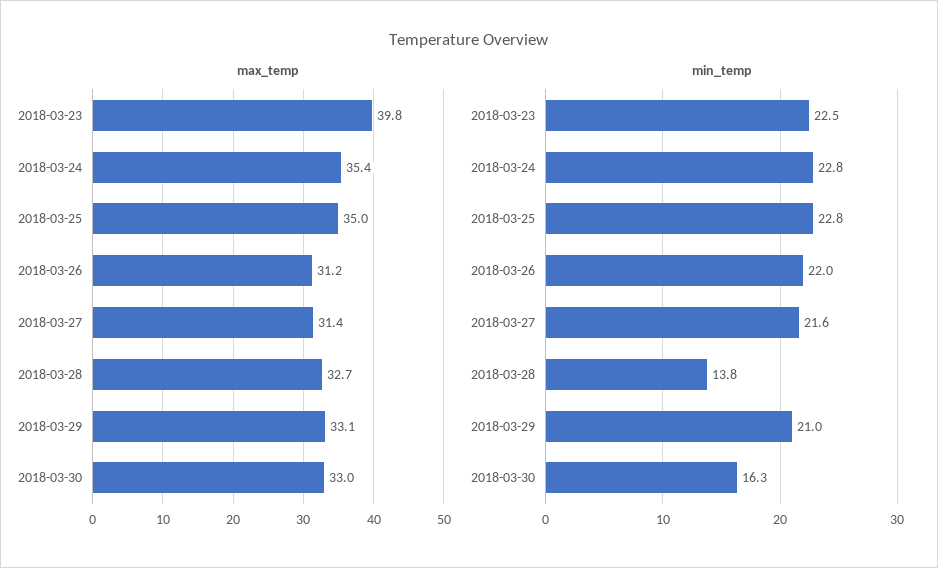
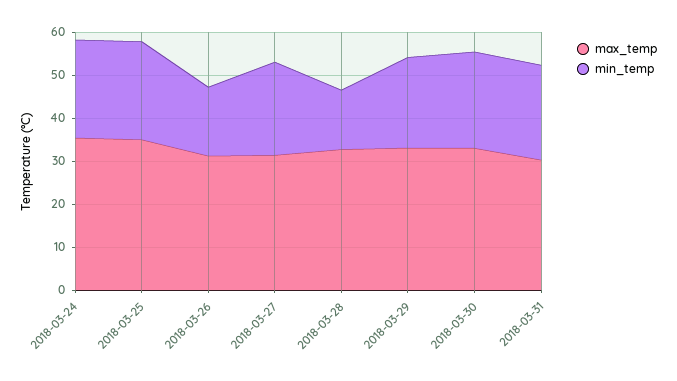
max_temp, 2018-03-23: 39.8 -> none
min_temp, 2018-03-23: 22.5 -> none
min_temp, 2018-03-26: 22 -> 16
min_temp, 2018-03-30: 16.3 -> 22
max_temp, 2018-03-31: none -> 30
min_temp, 2018-03-31: none -> 22

